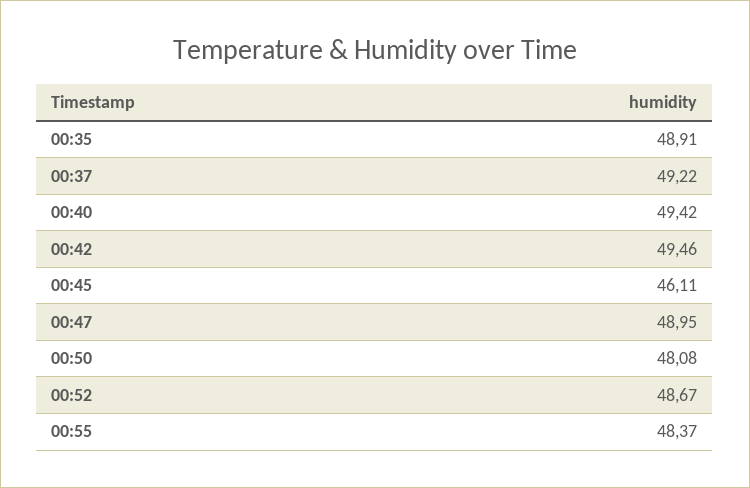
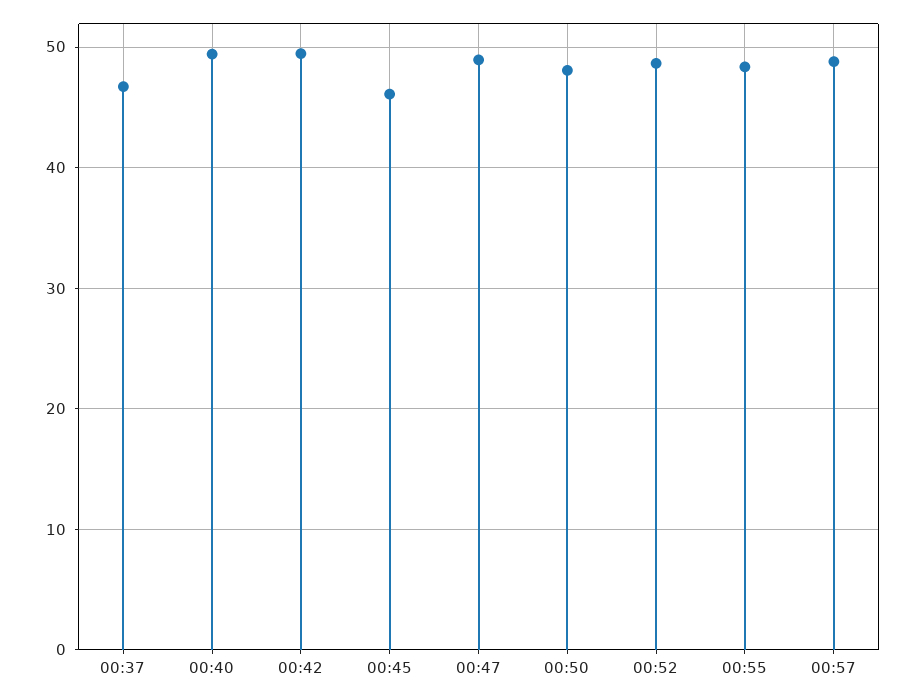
00:35: 48.91 -> none
00:37: 49.22 -> 47
00:57: none -> 49

